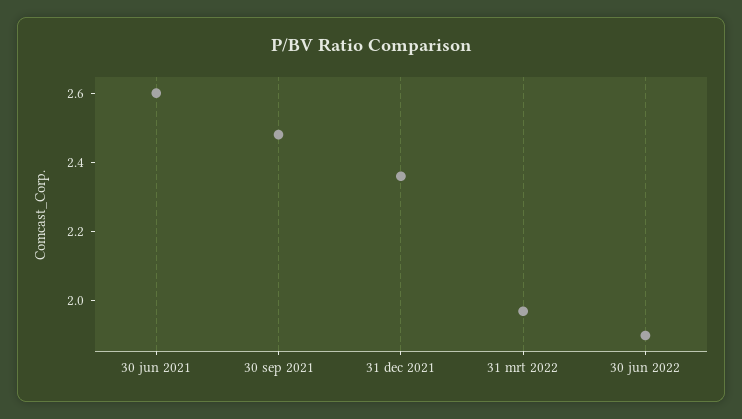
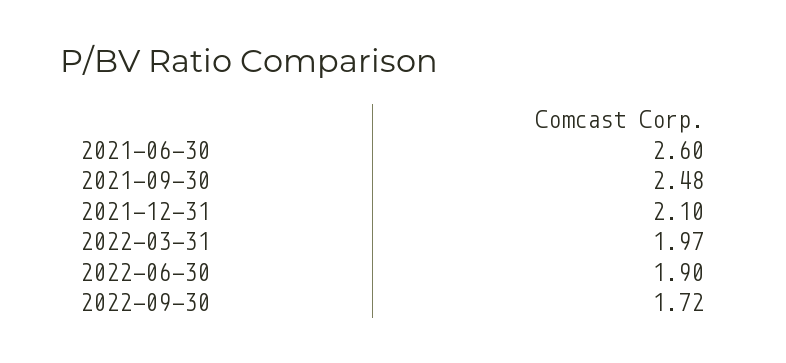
31 dec 2021: 2.35 -> 2.1
2022-09-30: none -> 1.72

